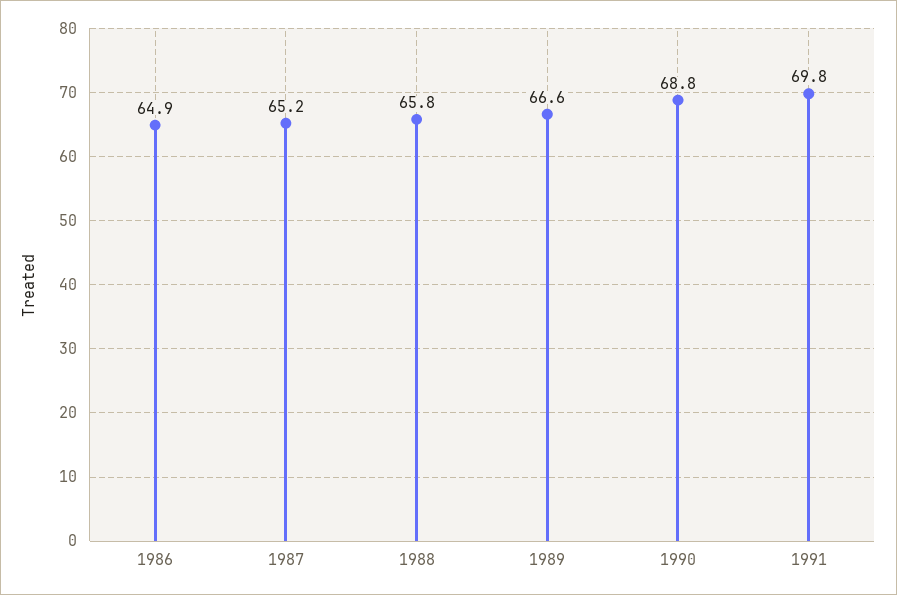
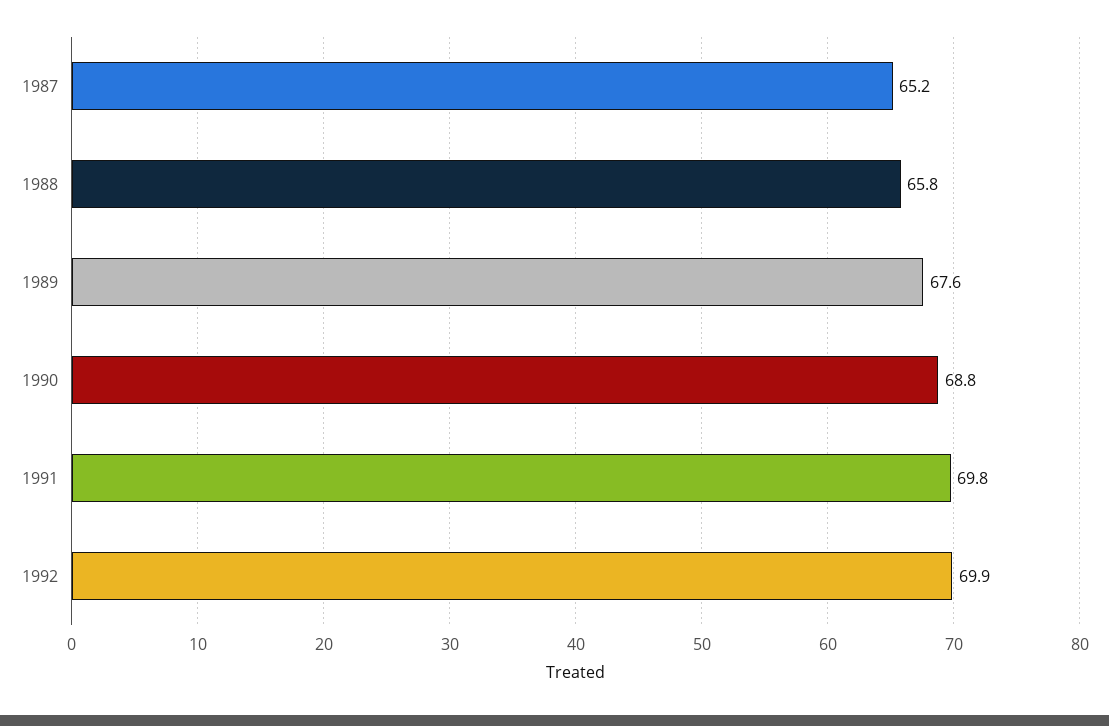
1986: 64.9 -> none
1989: 66.6 -> 67.6
1992: none -> 69.9

